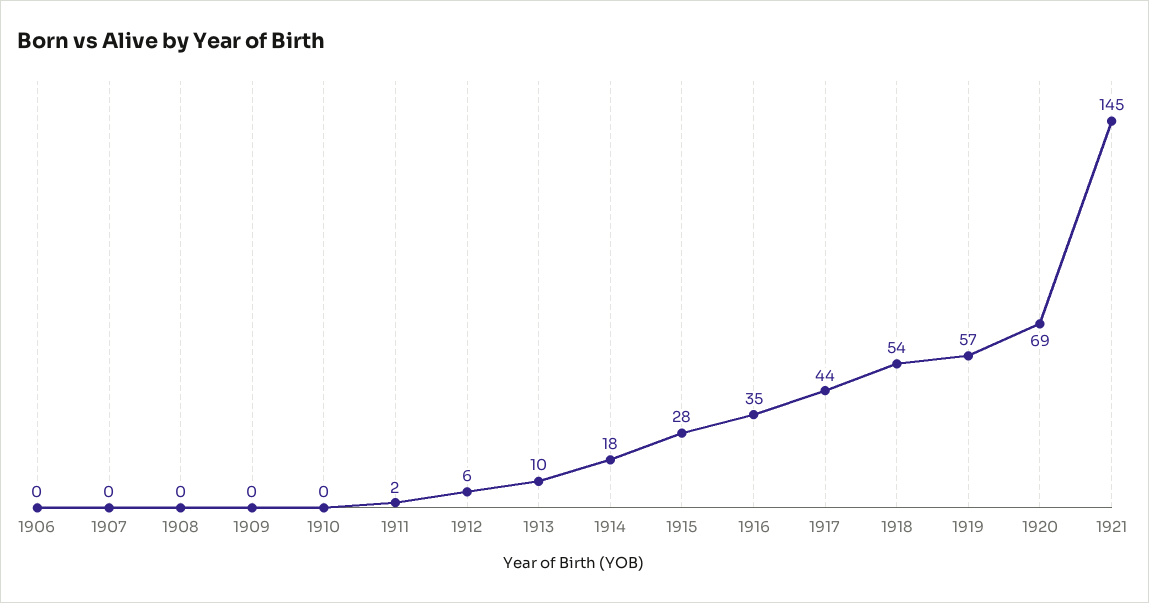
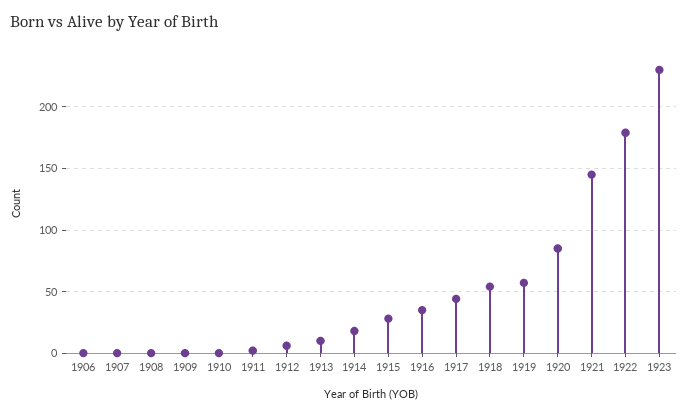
1920: 69 -> 85
1922: none -> 180
1923: none -> 230

